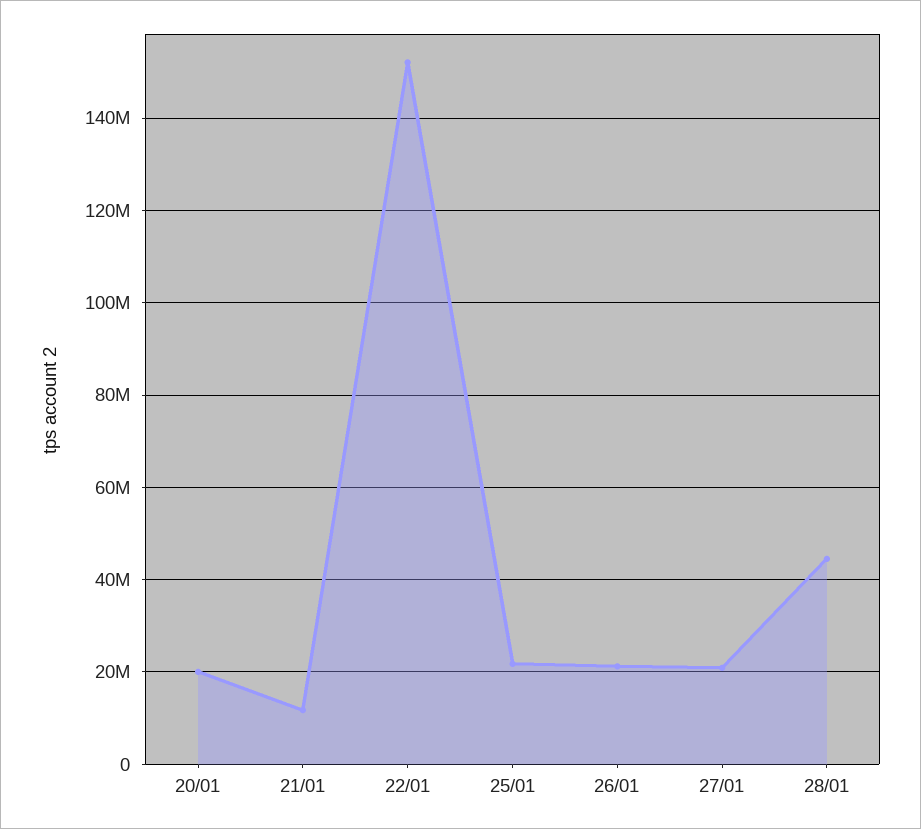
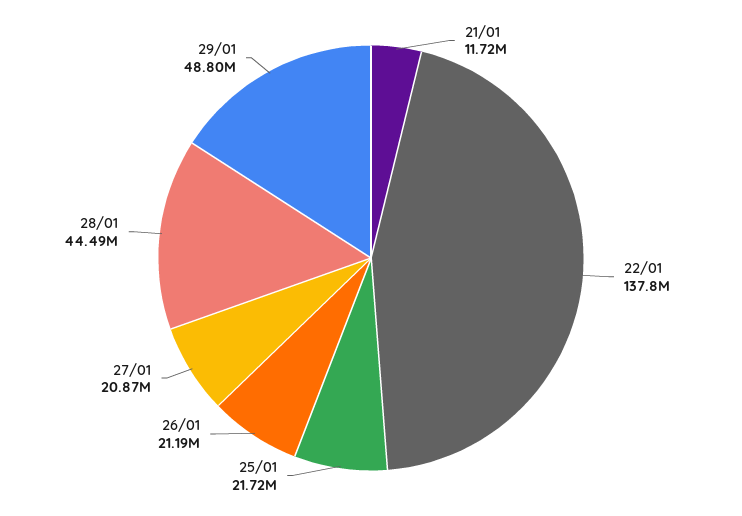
20/01: 20000000 -> none
22/01: 152000000 -> 137800000
29/01: none -> 48800000

